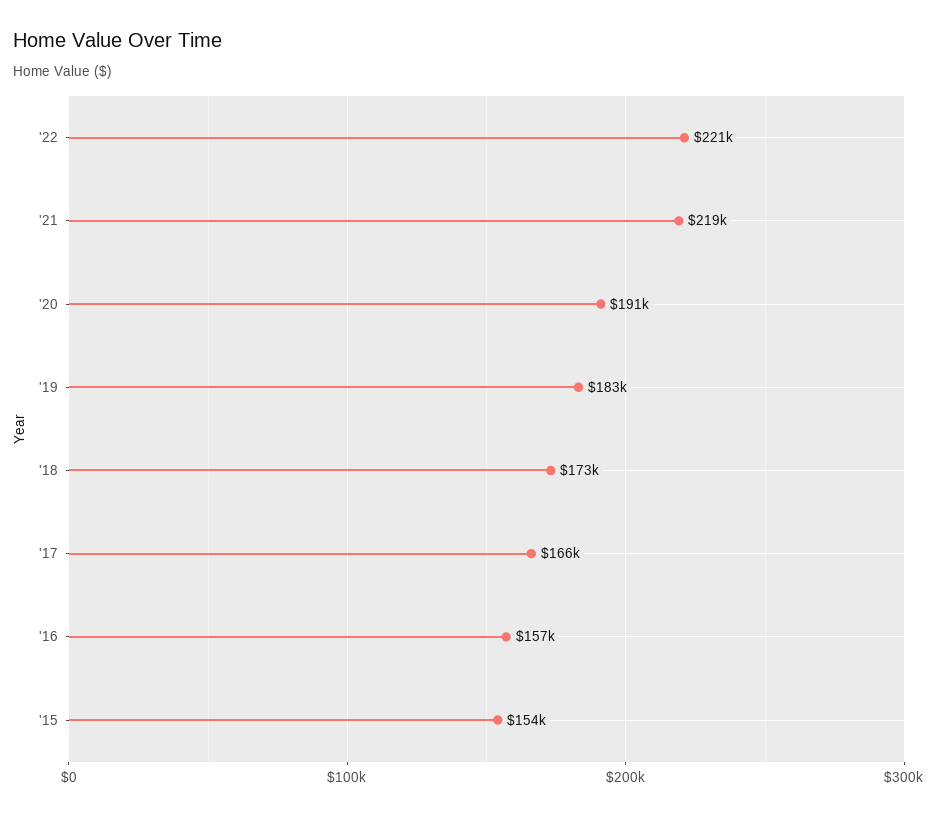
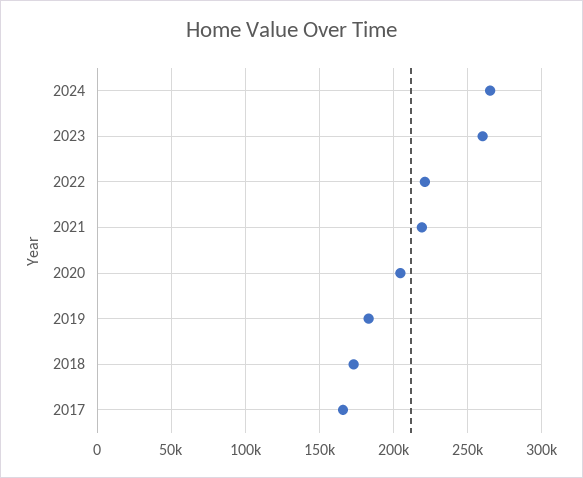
'20: 191000 -> 205000
'16: 157000 -> none
'15: 154000 -> none
2024: none -> 265000
2023: none -> 260000

